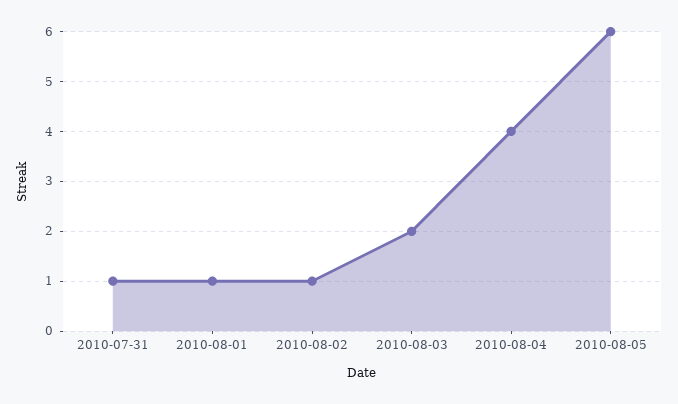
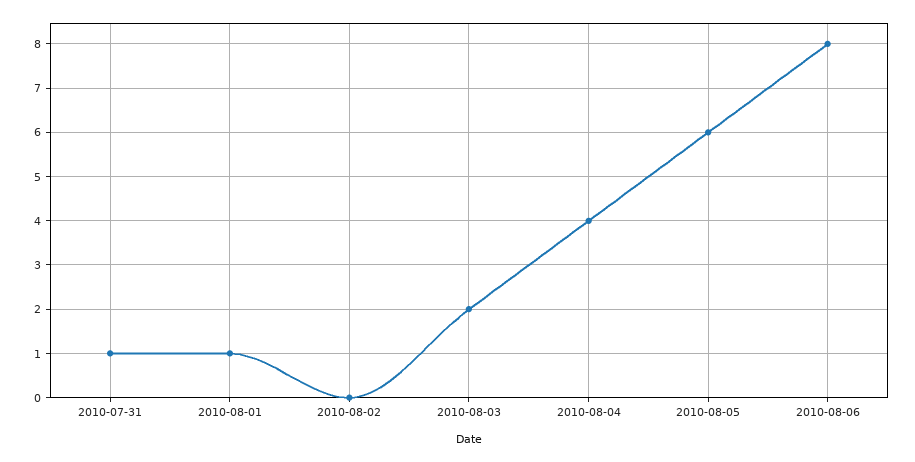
2010-08-02: 1 -> 0
2010-08-06: none -> 8

